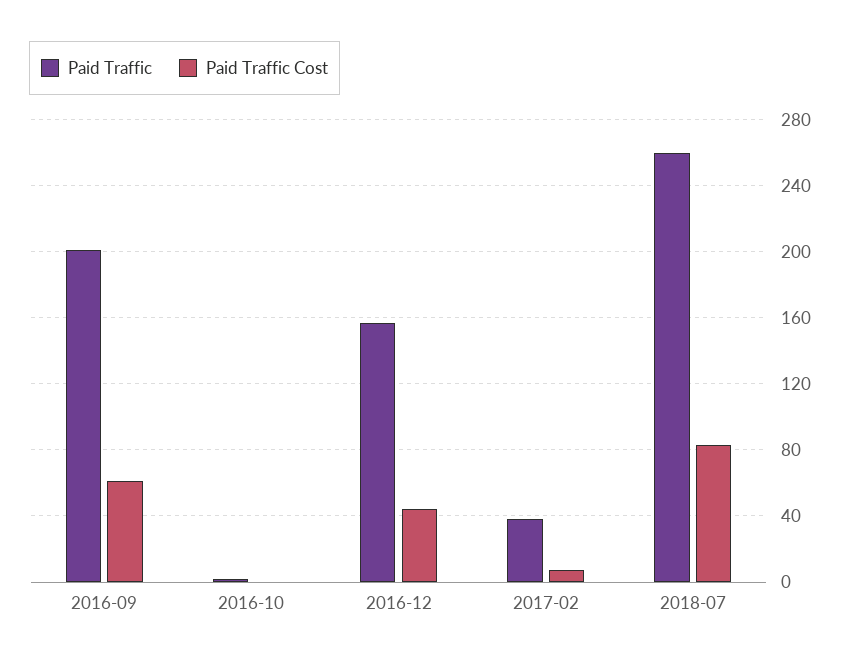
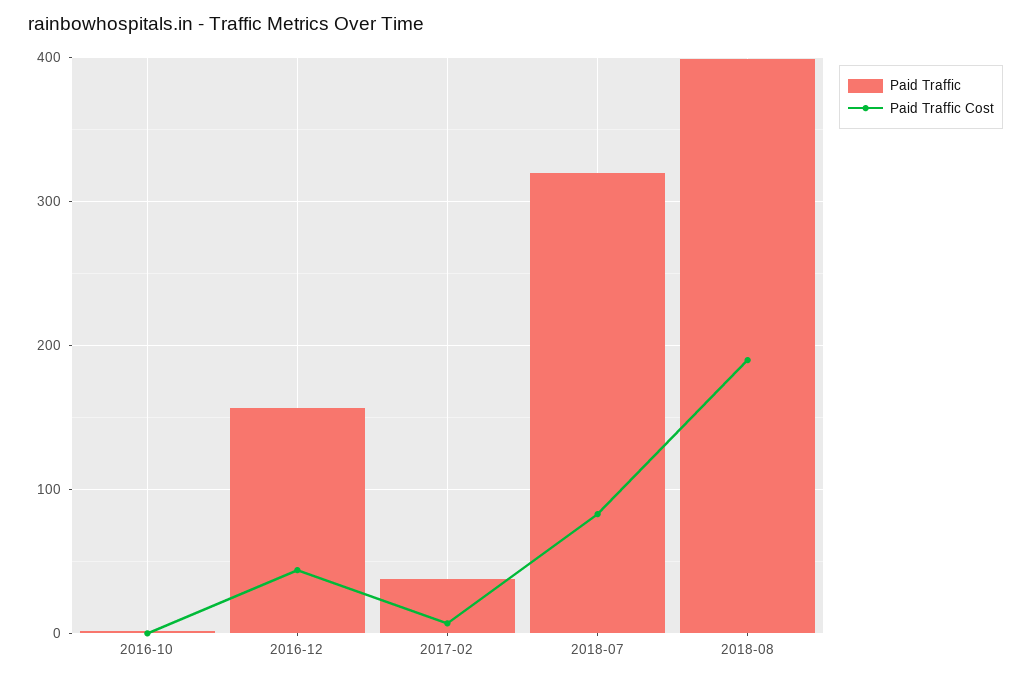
Paid Traffic, 2016-09: 200 -> none
Paid Traffic Cost, 2016-09: 60 -> none
Paid Traffic, 2018-07: 260 -> 320
Paid Traffic, 2018-08: none -> 400
Paid Traffic Cost, 2018-08: none -> 190

